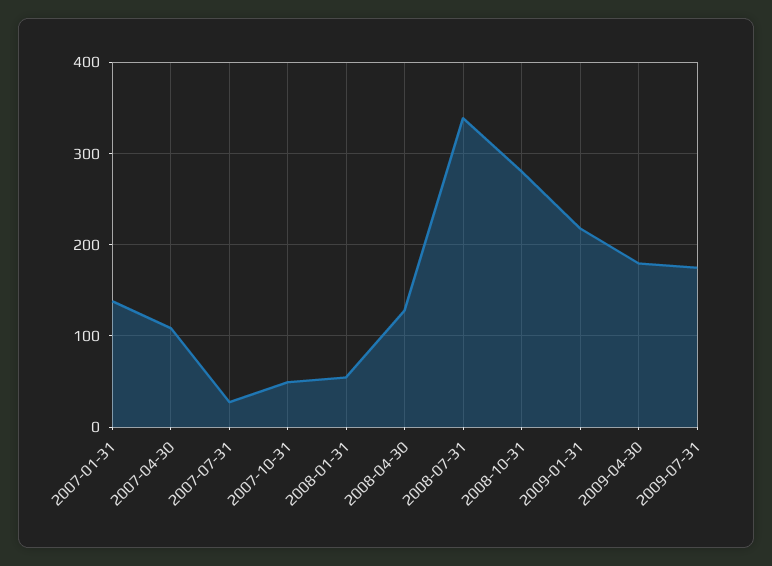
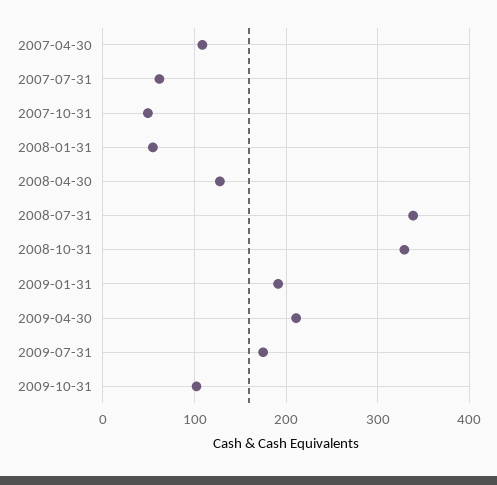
2007-01-31: 140 -> none
2007-07-31: 30 -> 60
2008-10-31: 280 -> 330
2009-01-31: 220 -> 190
2009-04-30: 180 -> 210
2009-10-31: none -> 100

